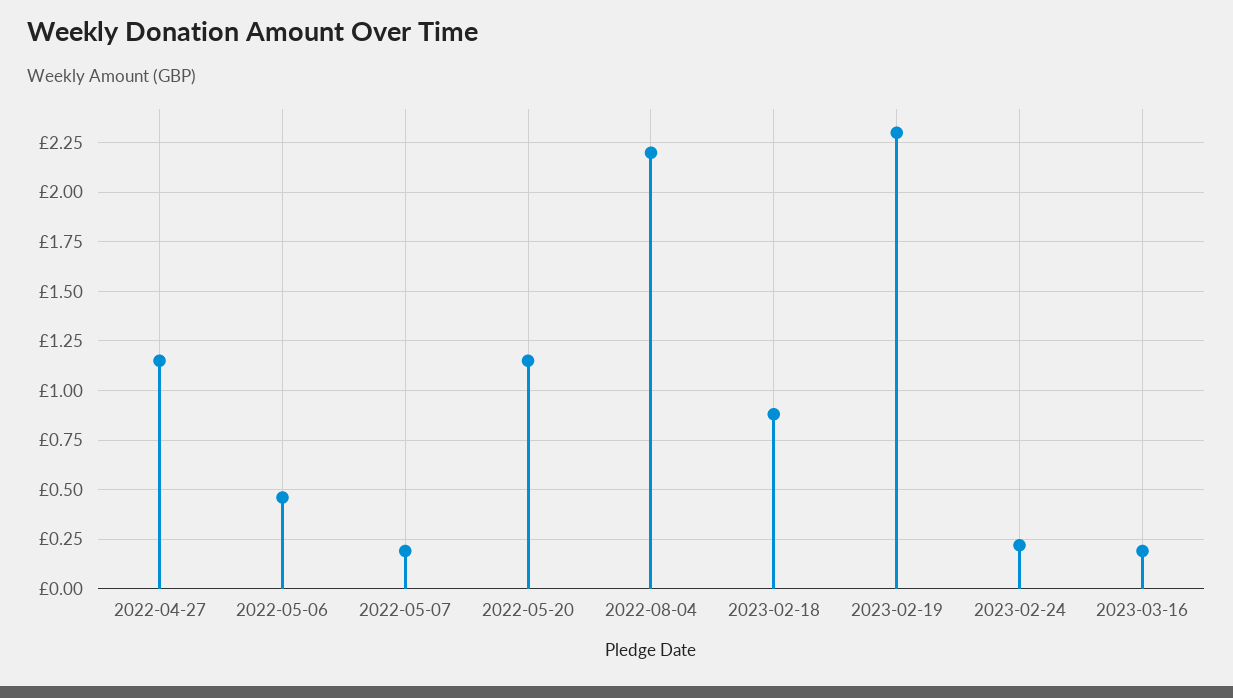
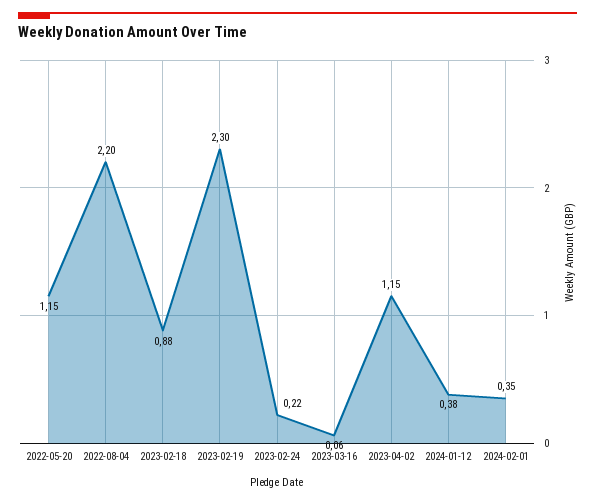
2022-04-27: 1.15 -> none
2022-05-06: 0.45 -> none
2022-05-07: 0.2 -> none
2023-03-16: 0.2 -> 0.06
2023-04-02: none -> 1.15
2024-01-12: none -> 0.38
2024-02-01: none -> 0.35

